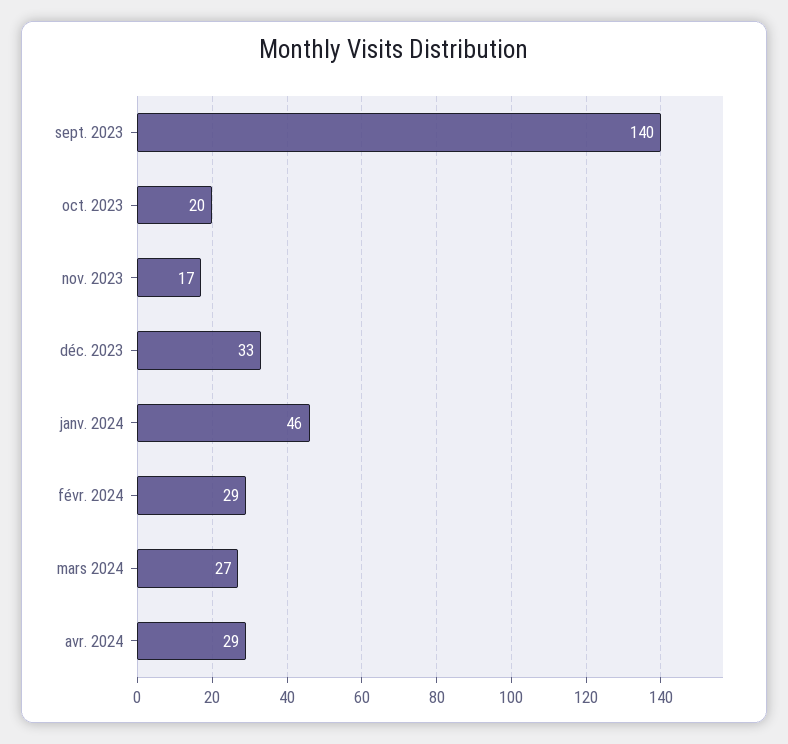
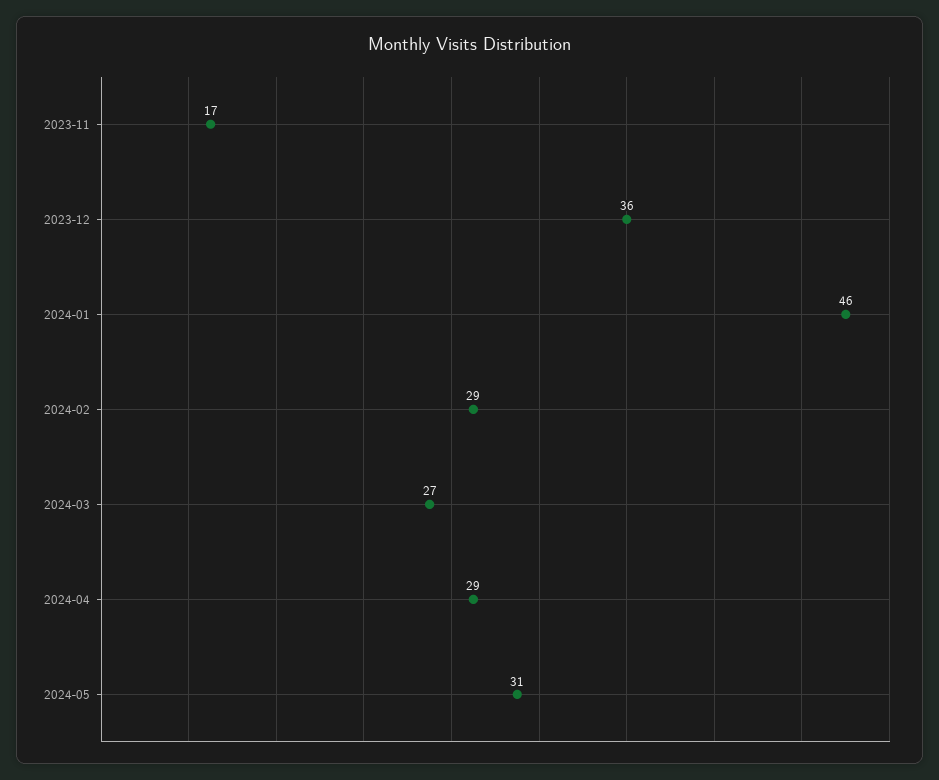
sept. 2023: 140 -> none
oct. 2023: 20 -> none
déc. 2023: 33 -> 36
2024-05: none -> 31

